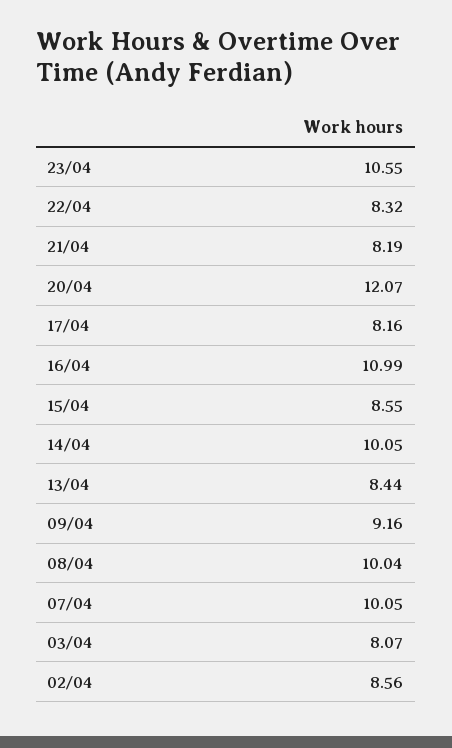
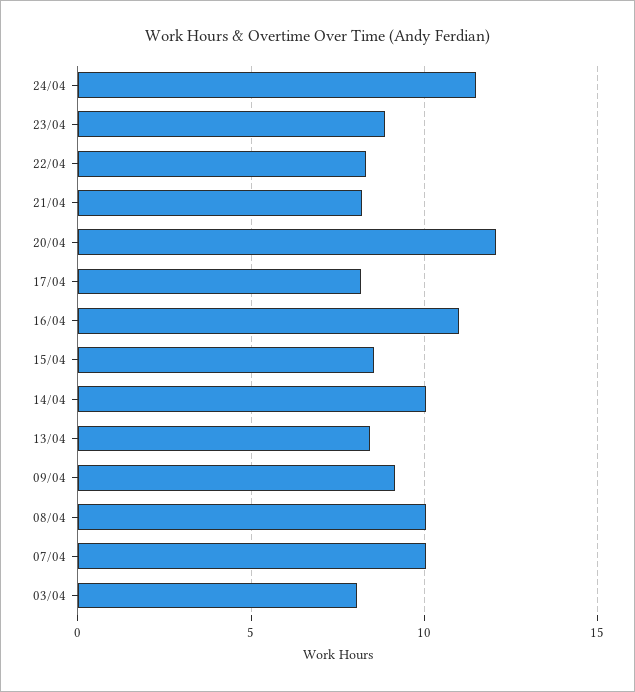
23/04: 10.55 -> 9
02/04: 8.56 -> none
24/04: none -> 11.5

